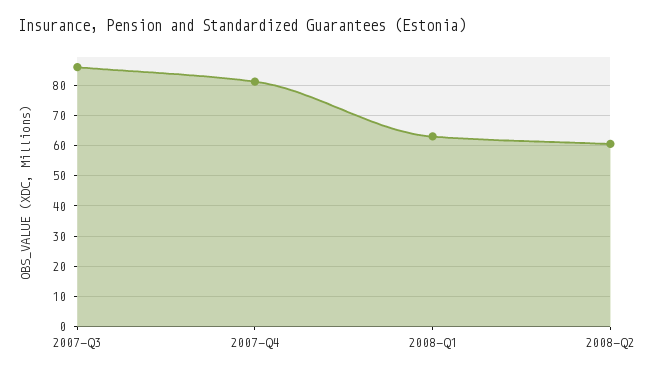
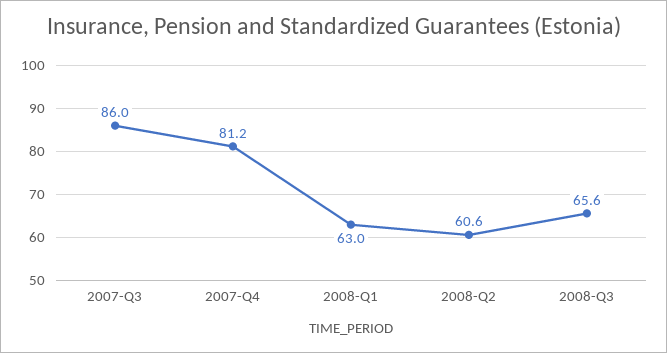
2008-Q3: none -> 65.6

